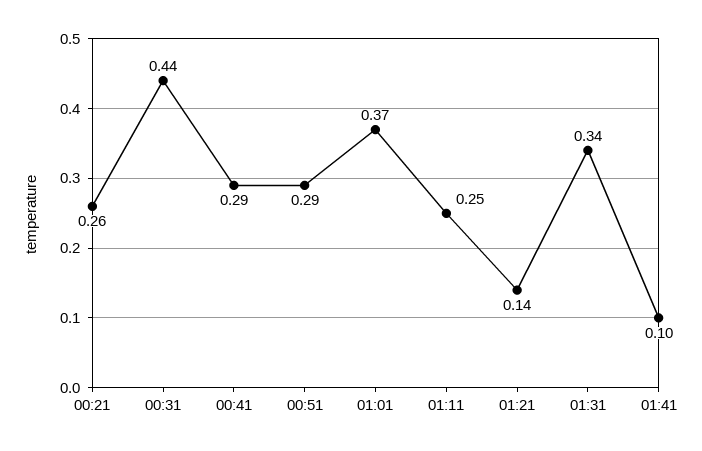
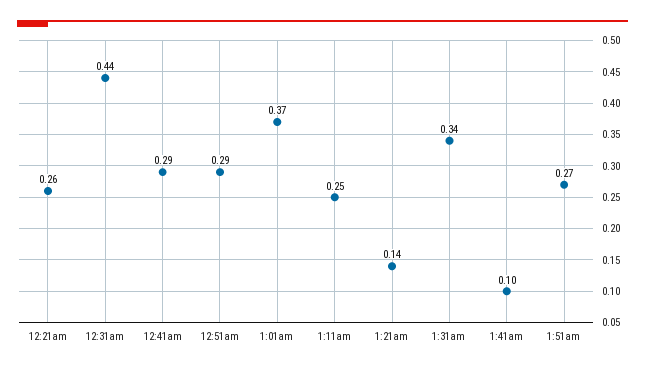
1:51am: none -> 0.27

